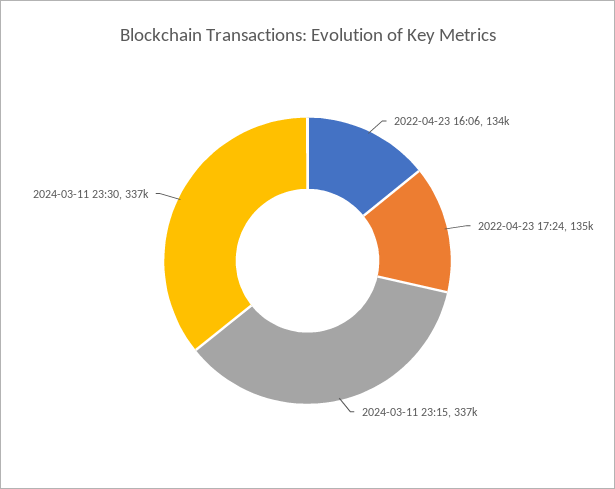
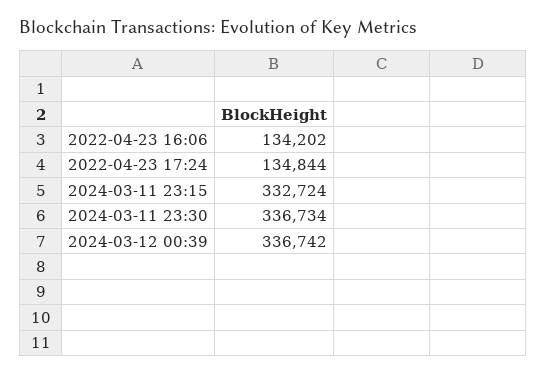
2024-03-11 23:15: 337000 -> 332724
2024-03-12 00:39: none -> 336742

